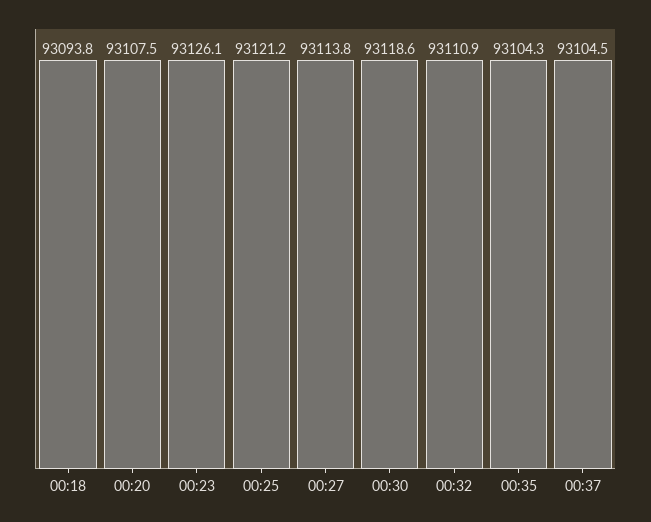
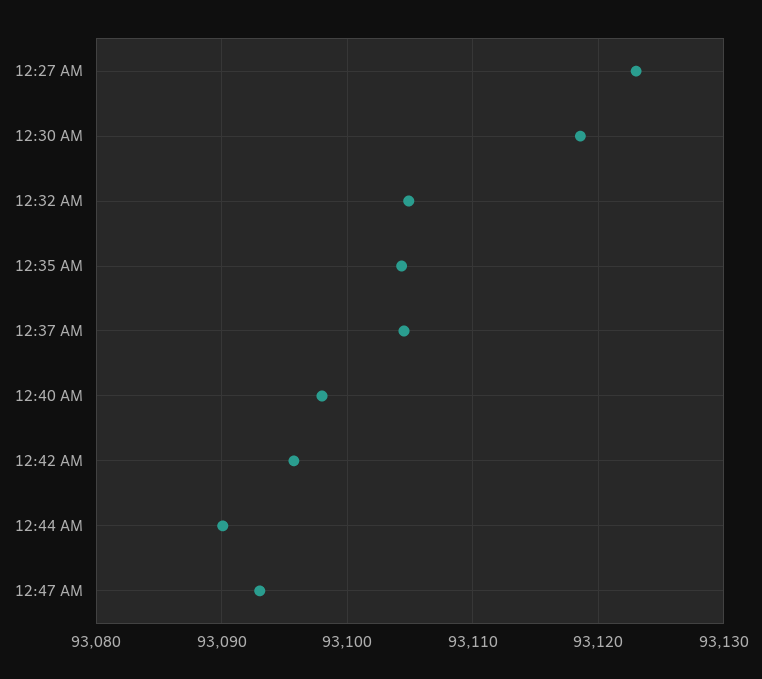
00:18: 93093.8 -> none
00:20: 93107.5 -> none
00:23: 93126.1 -> none
00:25: 93121.2 -> none
00:27: 93113.8 -> 93123
00:32: 93110.9 -> 93105
12:40 AM: none -> 93098
12:42 AM: none -> 93096
12:44 AM: none -> 93090
12:47 AM: none -> 93093

